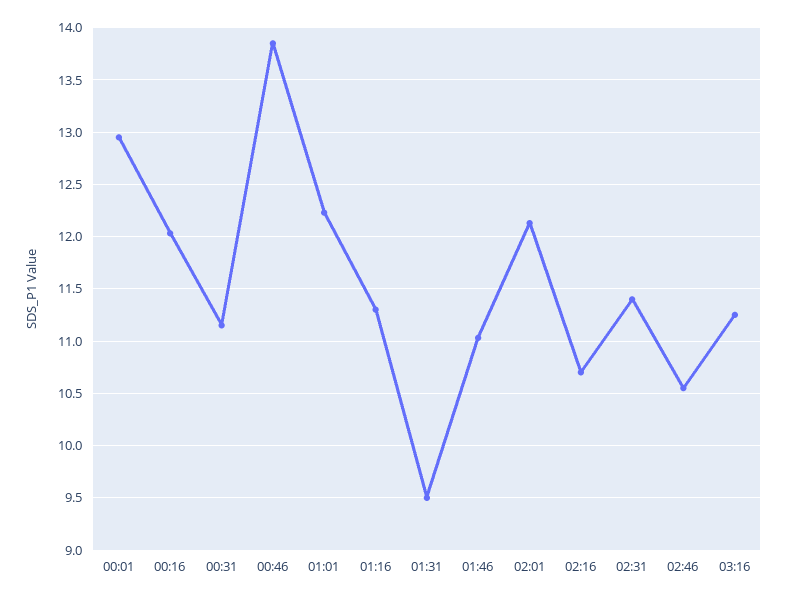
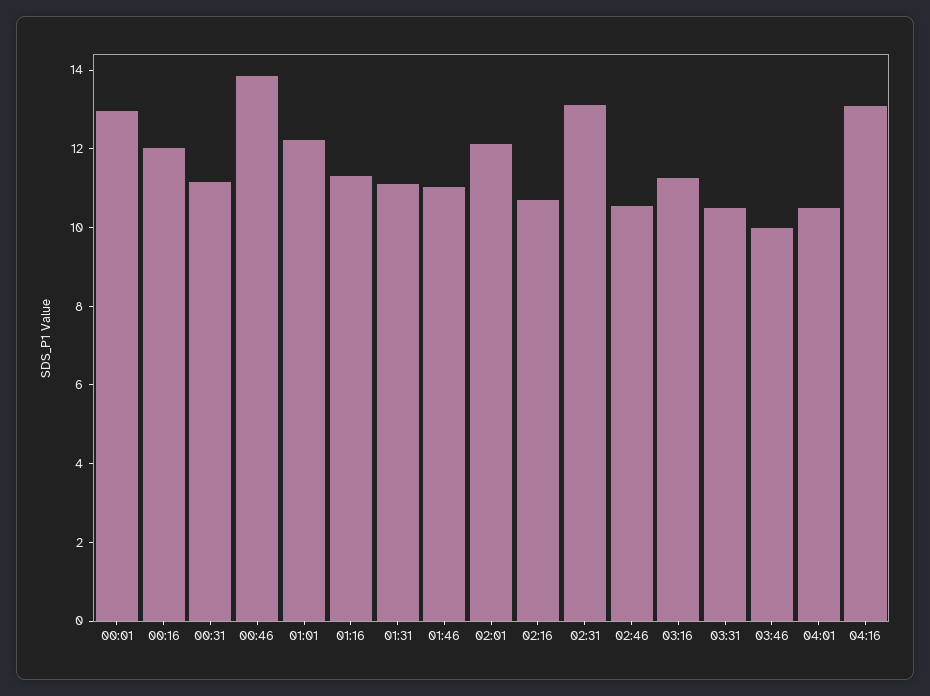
01:31: 9.5 -> 11
02:31: 11.4 -> 13
03:31: none -> 10.5
03:46: none -> 10
04:01: none -> 10.5
04:16: none -> 13

